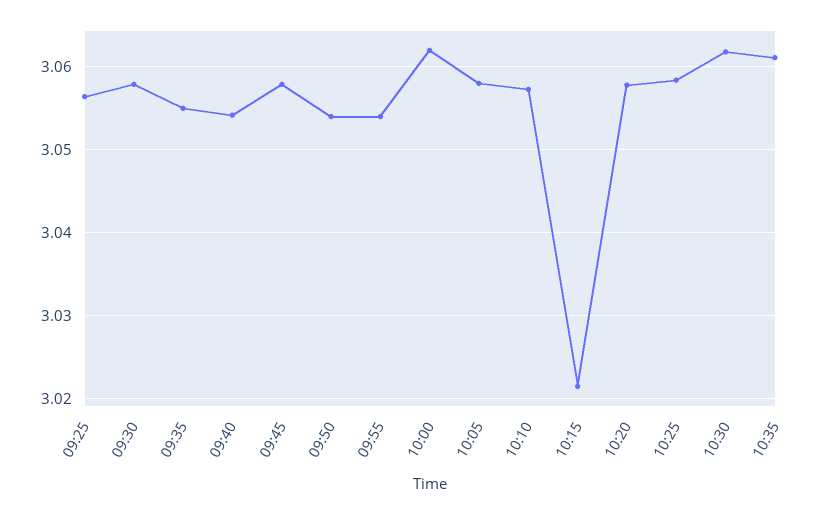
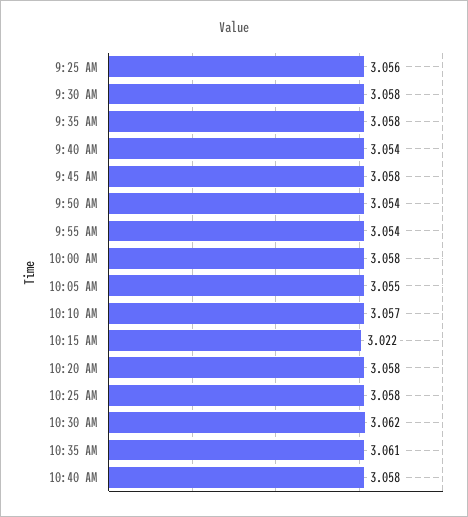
09:35: 3.055 -> 3.058
10:00: 3.062 -> 3.058
10:05: 3.058 -> 3.055
10:40 AM: none -> 3.058

